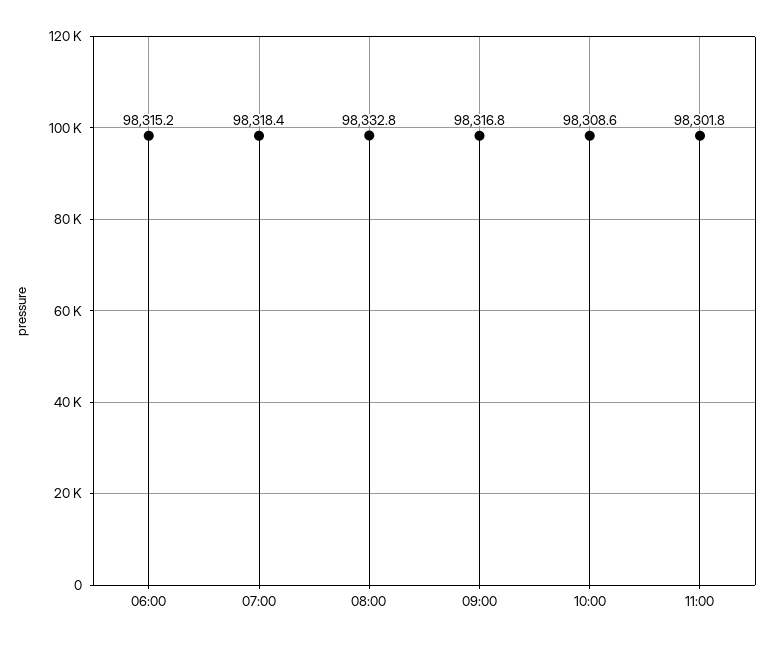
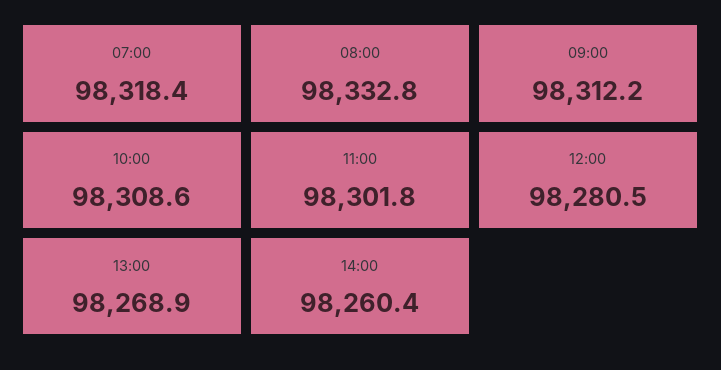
06:00: 98315.2 -> none
09:00: 98316.8 -> 98312.2
12:00: none -> 98280.5
13:00: none -> 98268.9
14:00: none -> 98260.4

